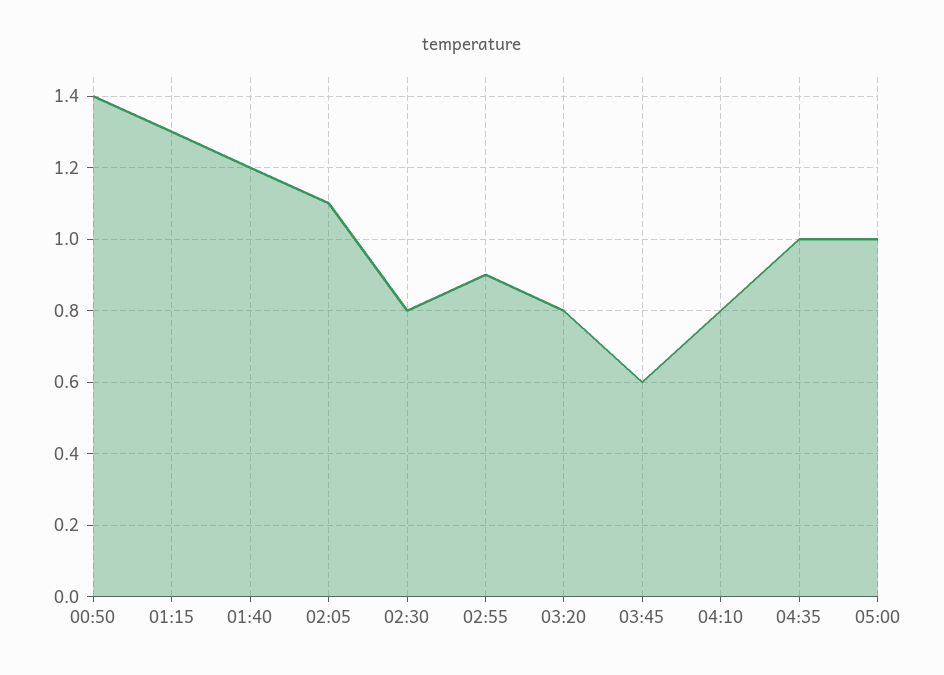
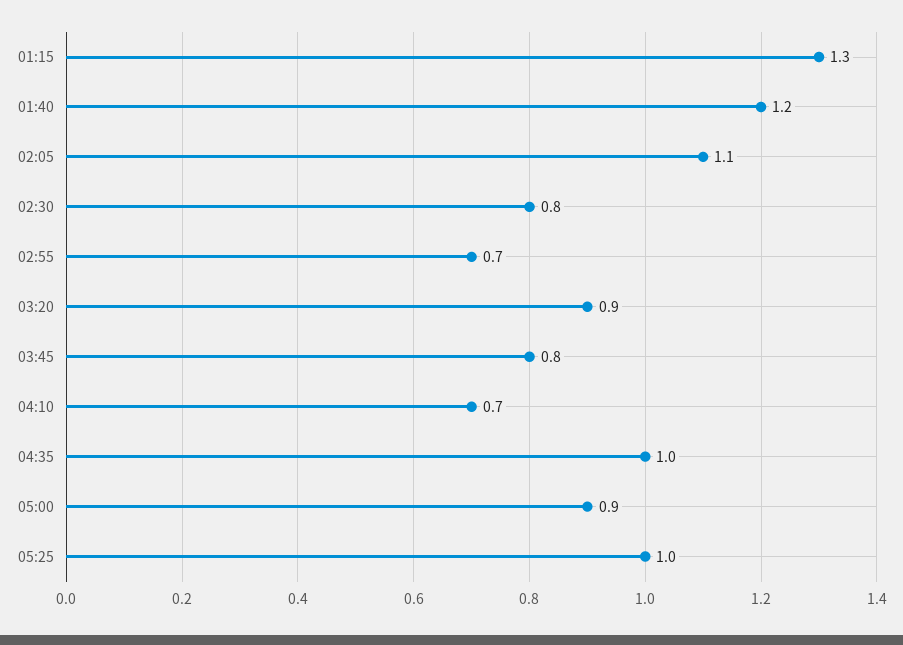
00:50: 1.4 -> none
02:55: 0.9 -> 0.7
03:20: 0.8 -> 0.9
03:45: 0.6 -> 0.8
04:10: 0.8 -> 0.7
05:00: 1 -> 0.9
05:25: none -> 1

